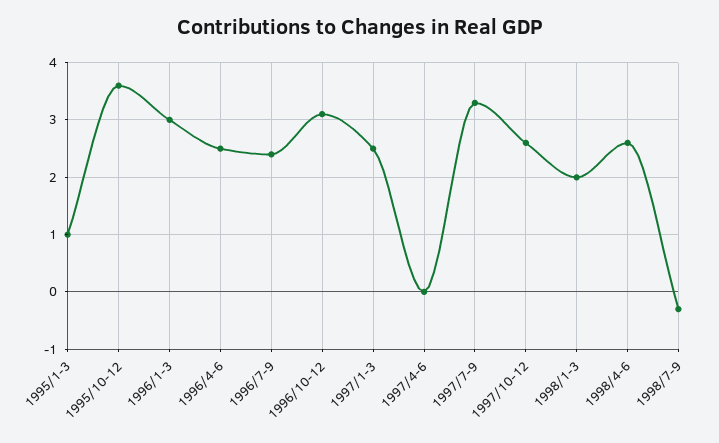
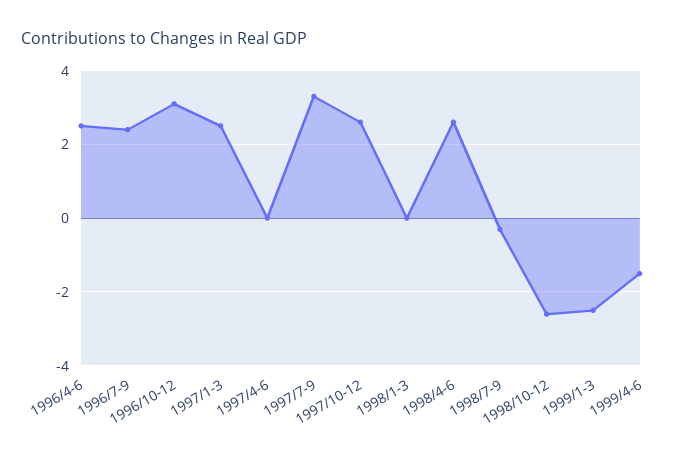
1995/1-3: 1 -> none
1995/10-12: 3.5 -> none
1996/1-3: 3 -> none
1998/1-3: 2 -> 0
1998/10-12: none -> -2.5
1999/1-3: none -> -2.5
1999/4-6: none -> -1.5

